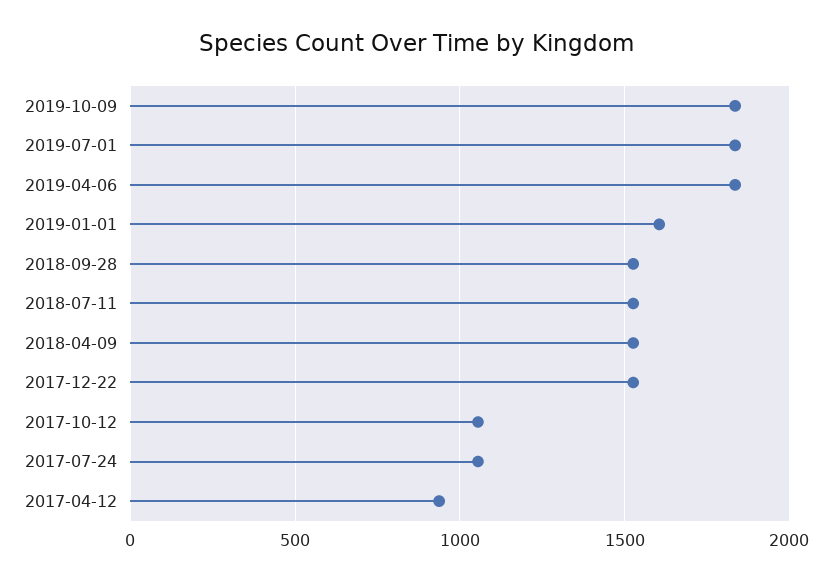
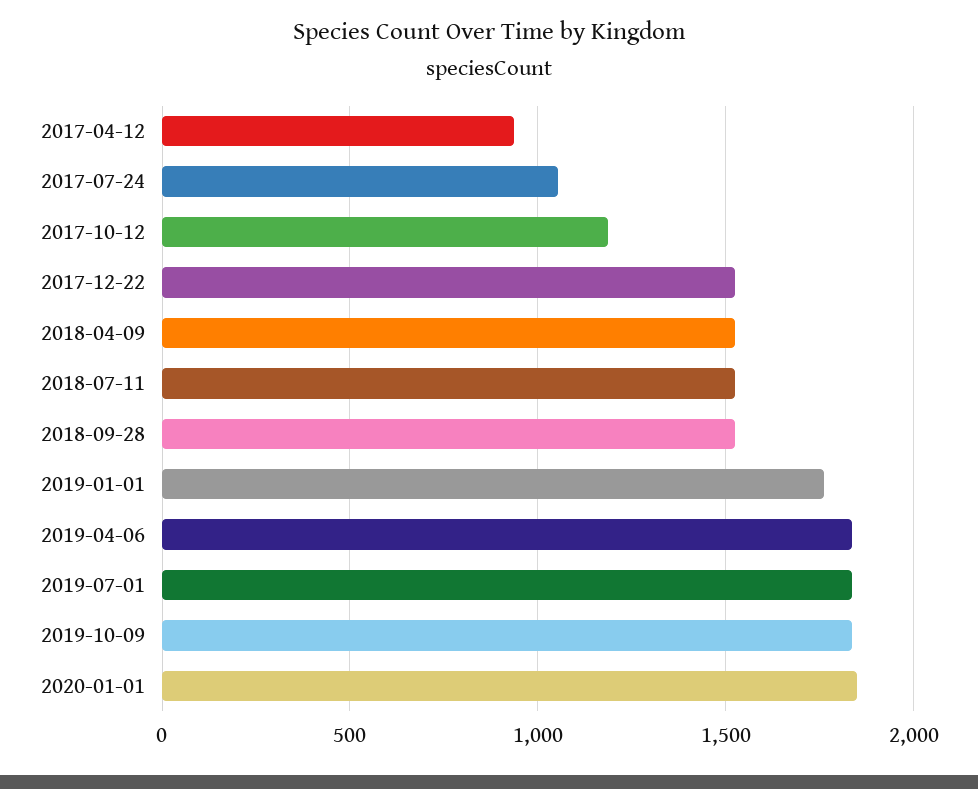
2019-01-01: 1600 -> 1750
2017-10-12: 1050 -> 1200
2020-01-01: none -> 1850

